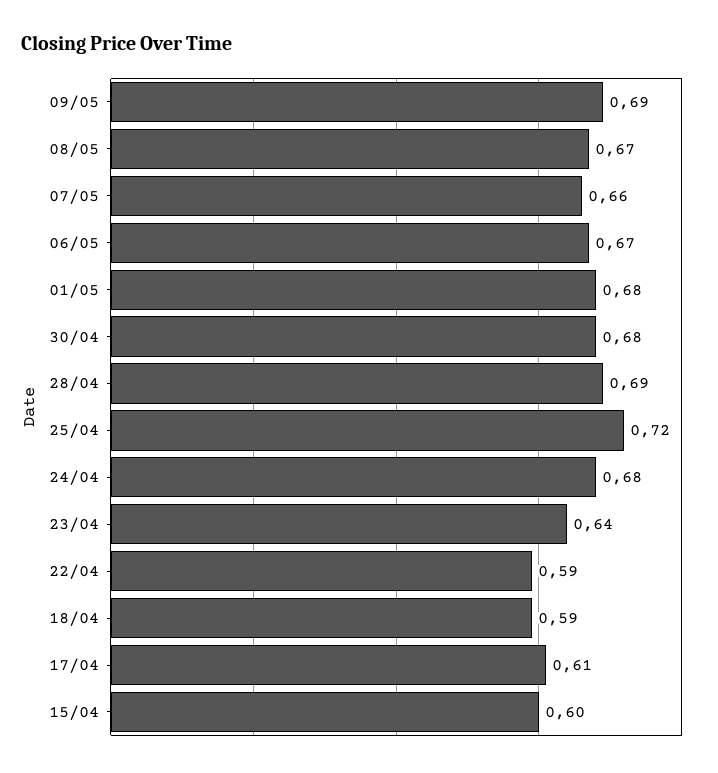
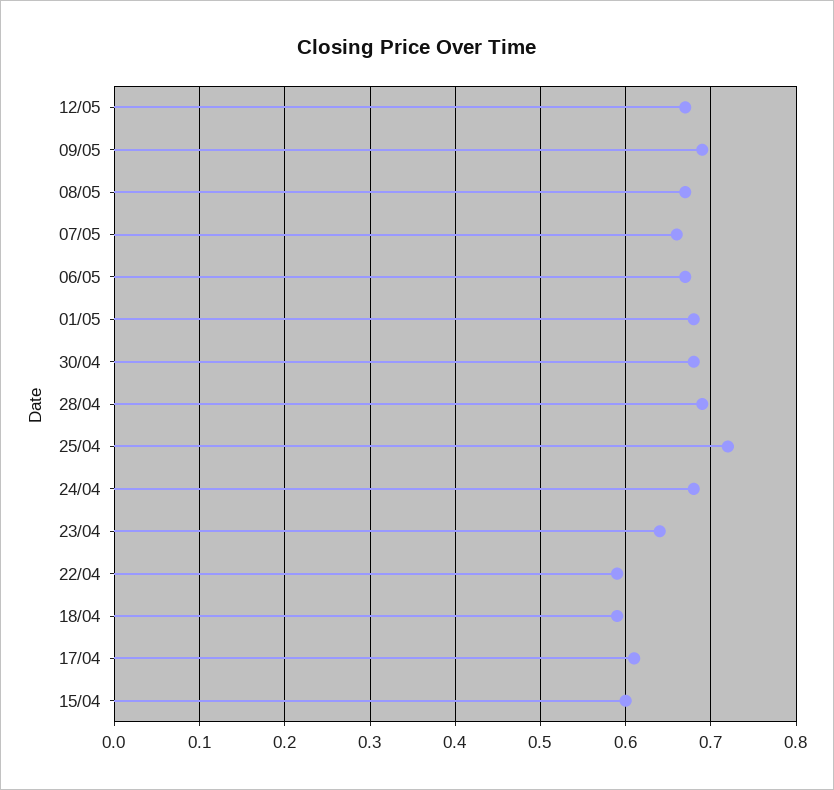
12/05: none -> 0.67

